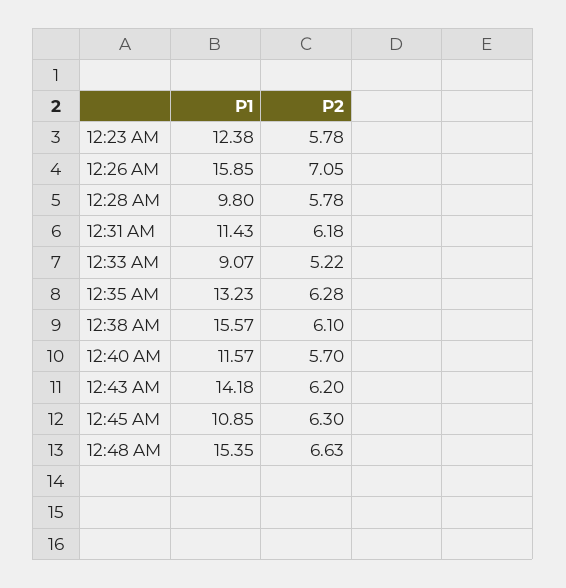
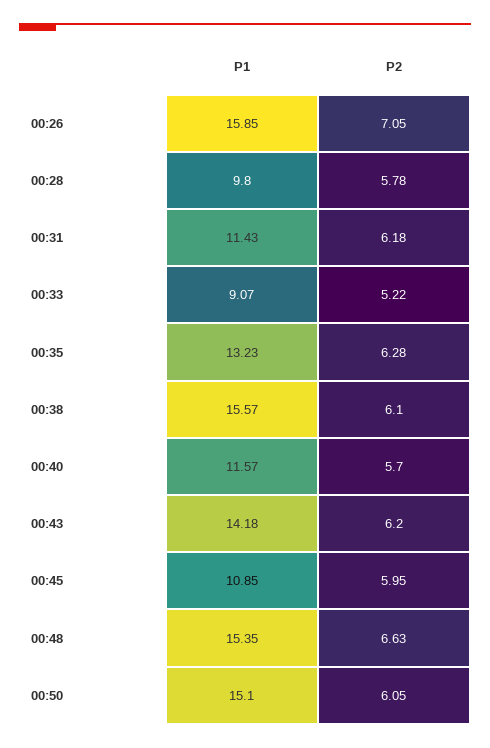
P1, 12:23 AM: 12.38 -> none
P2, 12:23 AM: 5.78 -> none
P2, 12:45 AM: 6.3 -> 5.95
P1, 00:50: none -> 15.1
P2, 00:50: none -> 6.05

